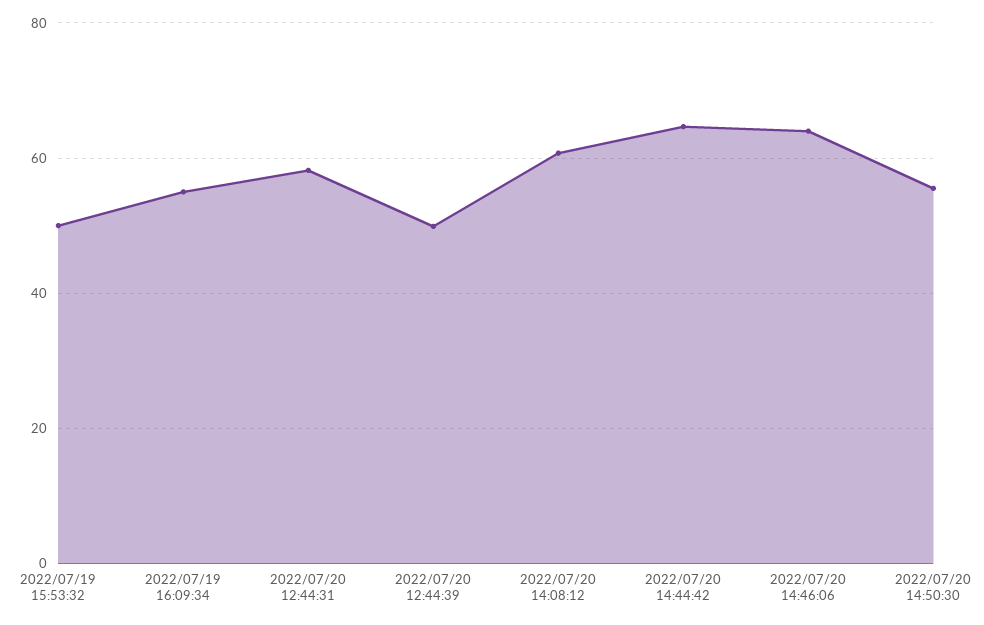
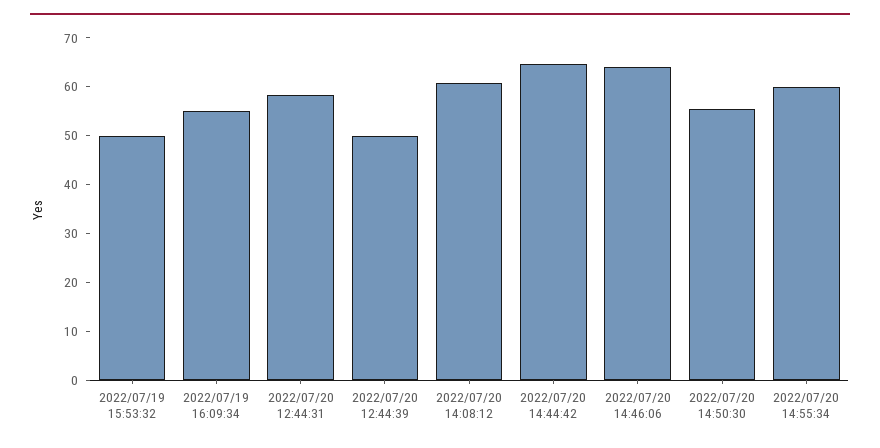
2022/07/20 14:55:34: none -> 60

